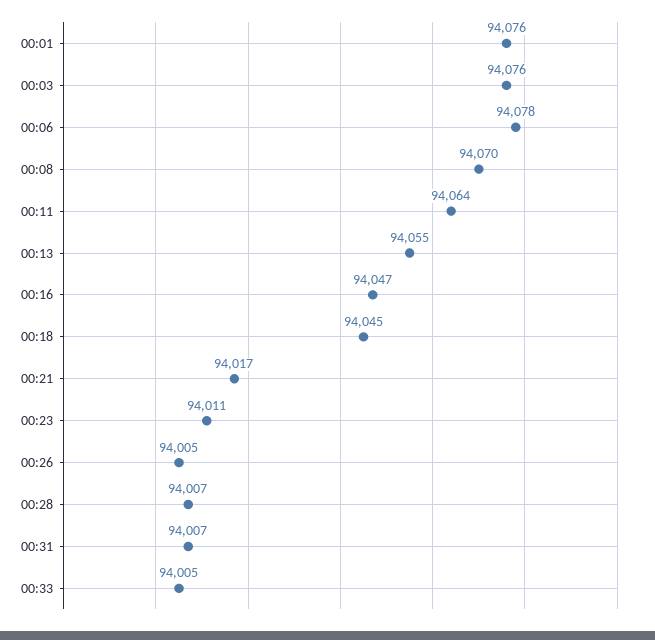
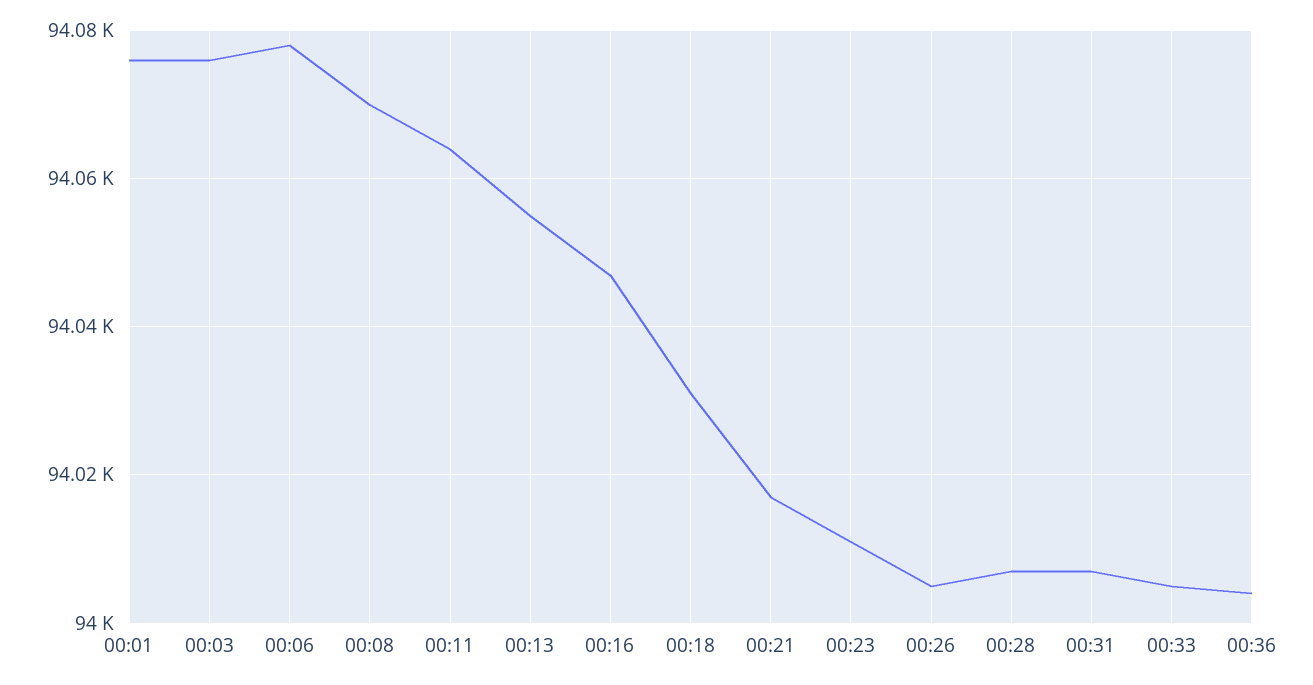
00:18: 94045 -> 94030
00:36: none -> 94005

